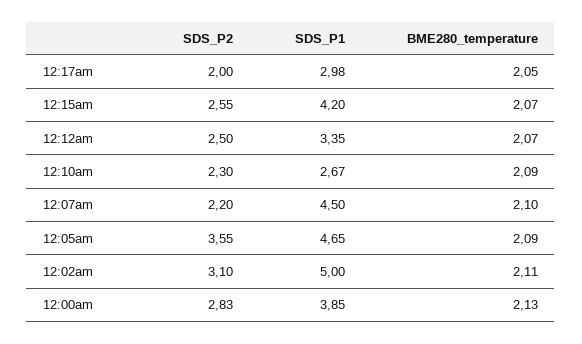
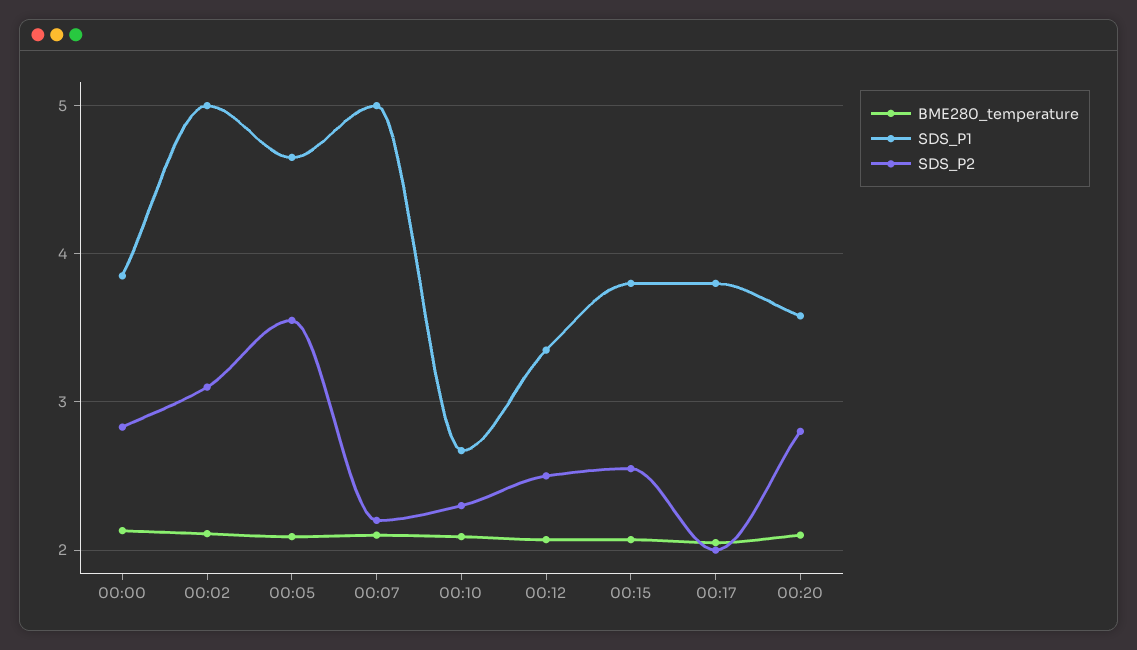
SDS_P1, 12:17am: 2.98 -> 3.8
SDS_P1, 12:15am: 4.2 -> 3.8
SDS_P1, 12:07am: 4.5 -> 5
BME280_temperature, 00:20: none -> 2.1
SDS_P1, 00:20: none -> 3.6
SDS_P2, 00:20: none -> 2.8

